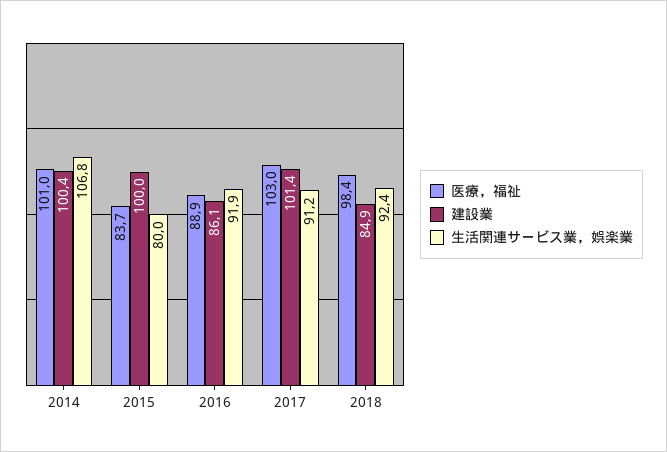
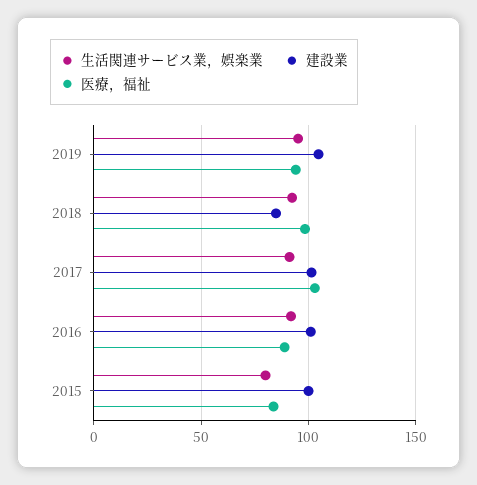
医療，福祉, 2014: 101 -> none
建設業, 2014: 100.4 -> none
生活関連サービス業，娯楽業, 2014: 106.8 -> none
建設業, 2016: 86.1 -> 100
生活関連サービス業，娯楽業, 2019: none -> 95
建設業, 2019: none -> 105
医療，福祉, 2019: none -> 95

